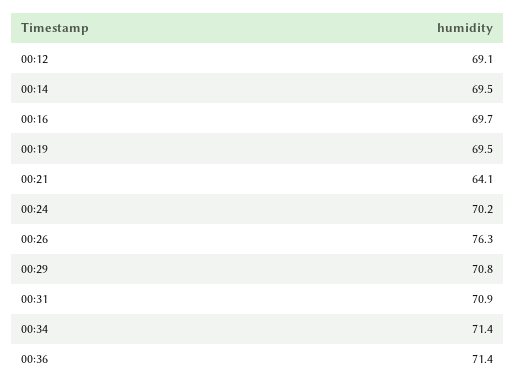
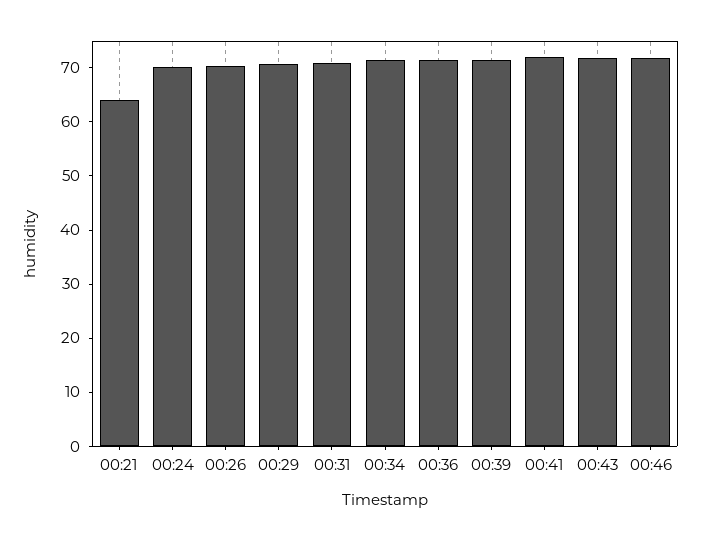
00:12: 69.1 -> none
00:14: 69.5 -> none
00:16: 69.7 -> none
00:19: 69.5 -> none
00:26: 76.3 -> 70
00:39: none -> 72
00:41: none -> 72
00:43: none -> 72
00:46: none -> 72

